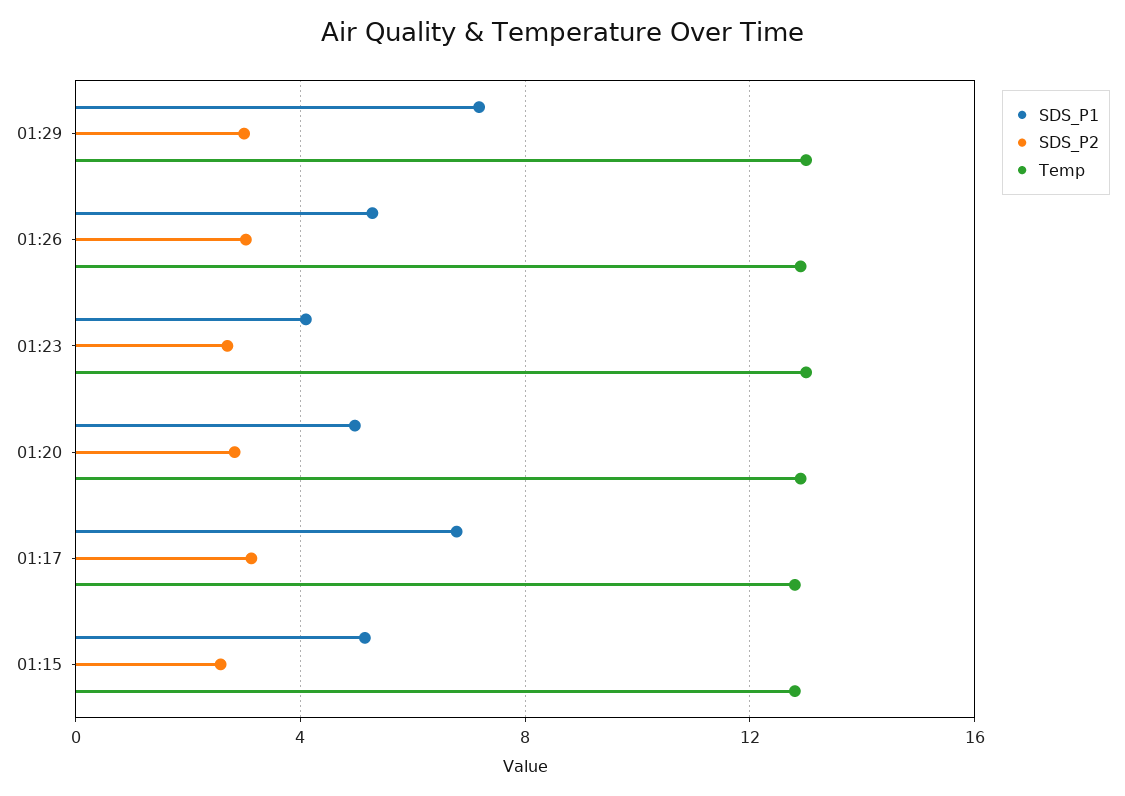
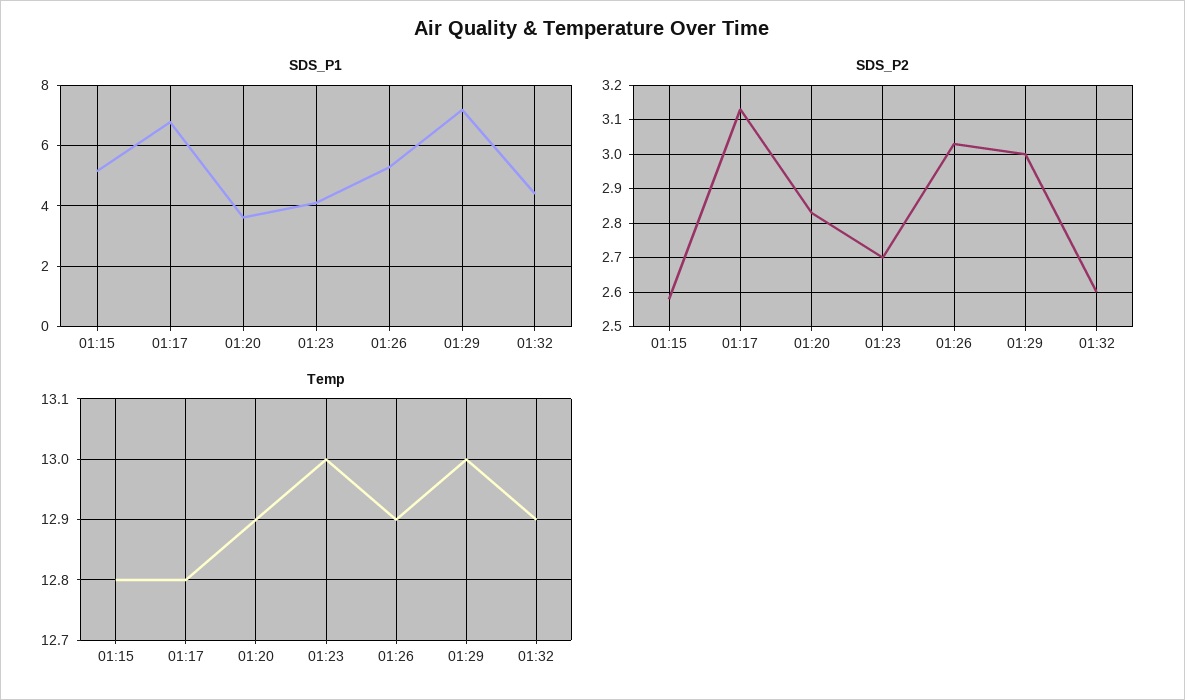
SDS_P1, 01:20: 5 -> 3.6
SDS_P1, 01:32: none -> 4.4
SDS_P2, 01:32: none -> 2.6
Temp, 01:32: none -> 12.9

